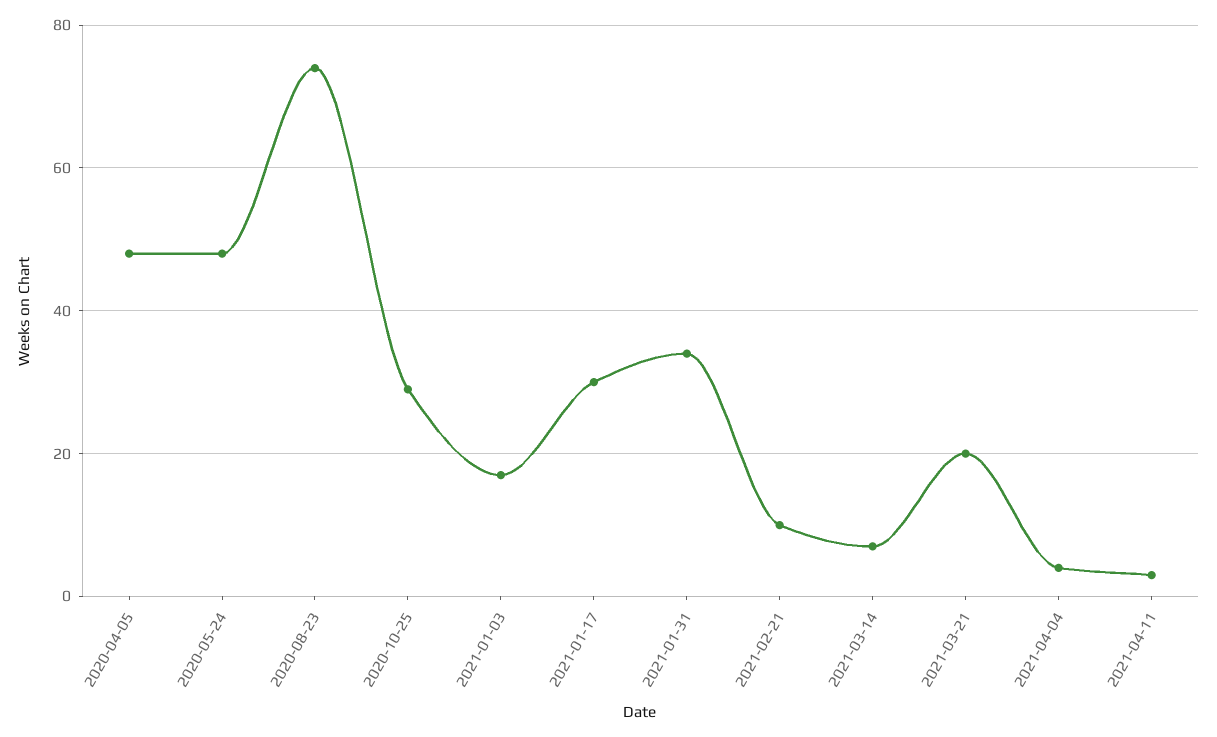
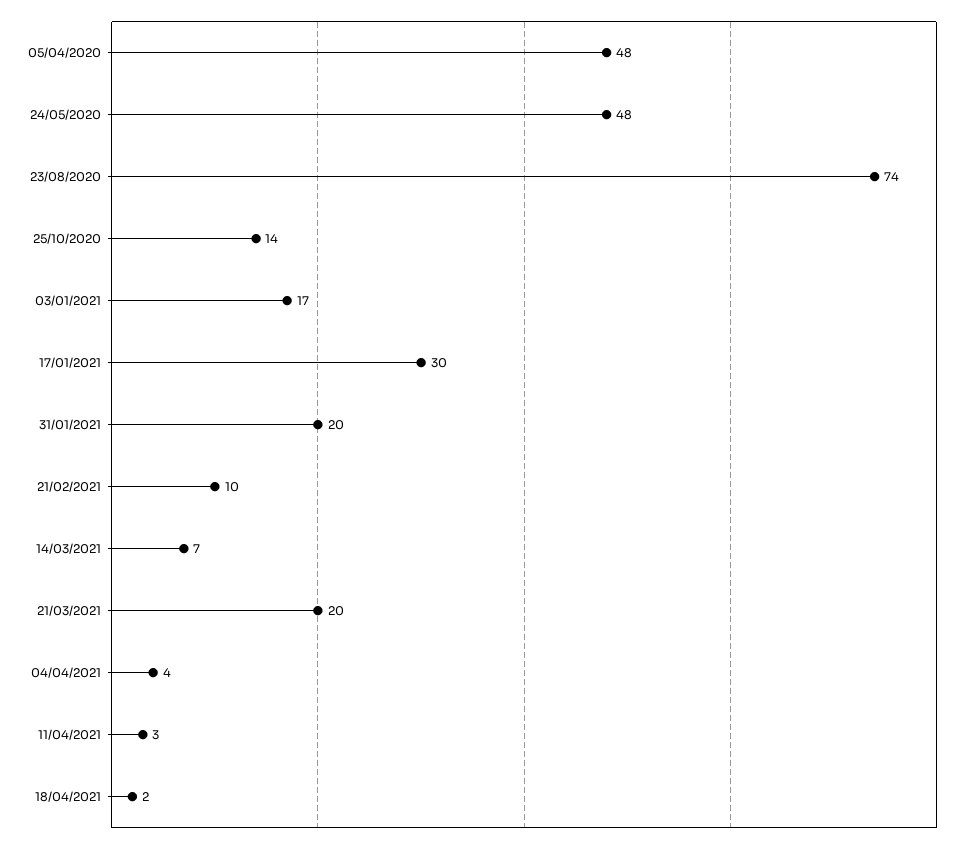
2020-10-25: 30 -> 14
2021-01-31: 35 -> 20
18/04/2021: none -> 2

